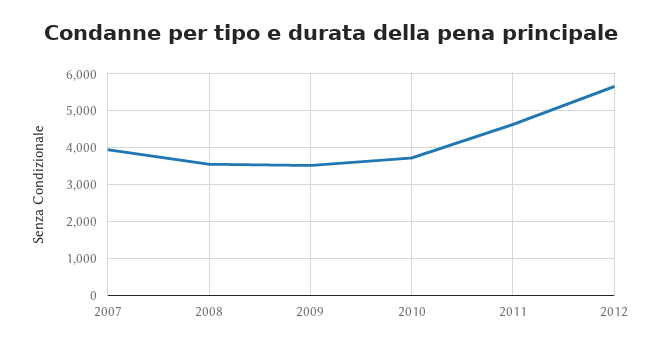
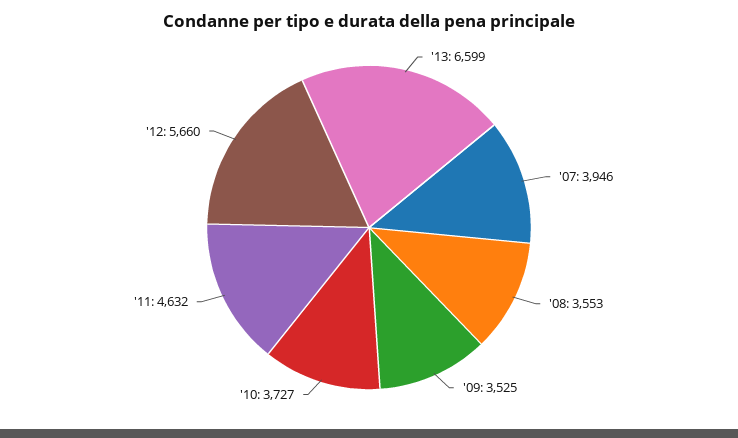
'13: none -> 6599

